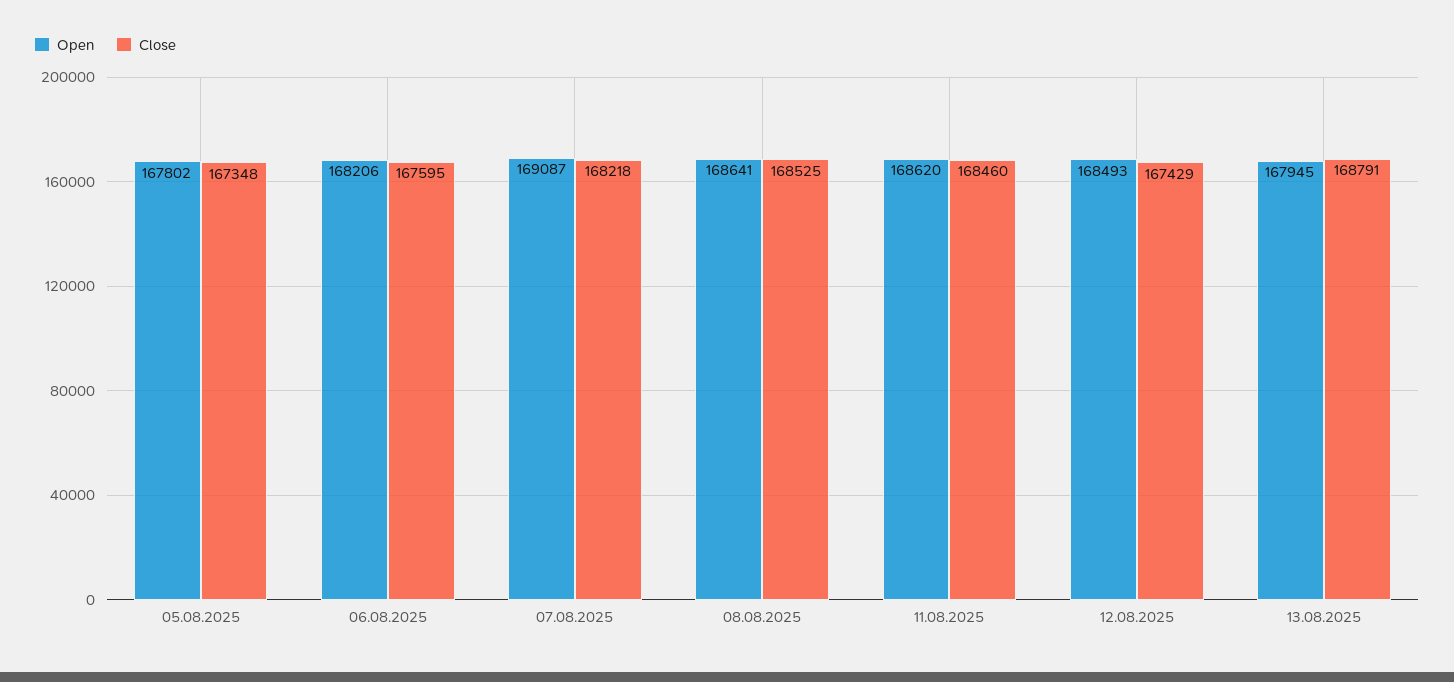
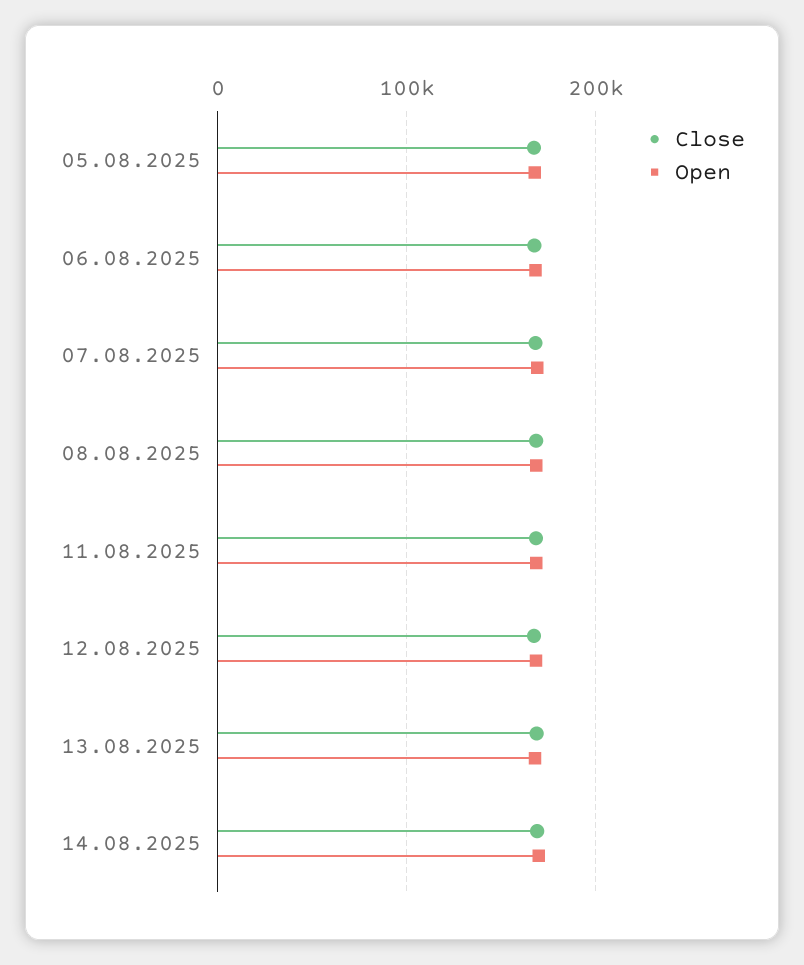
Close, 14.08.2025: none -> 170000
Open, 14.08.2025: none -> 170000

